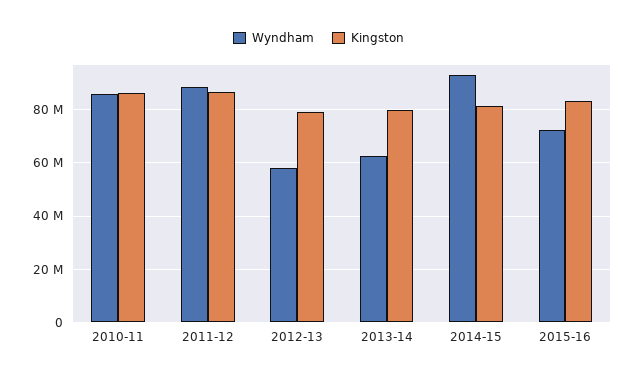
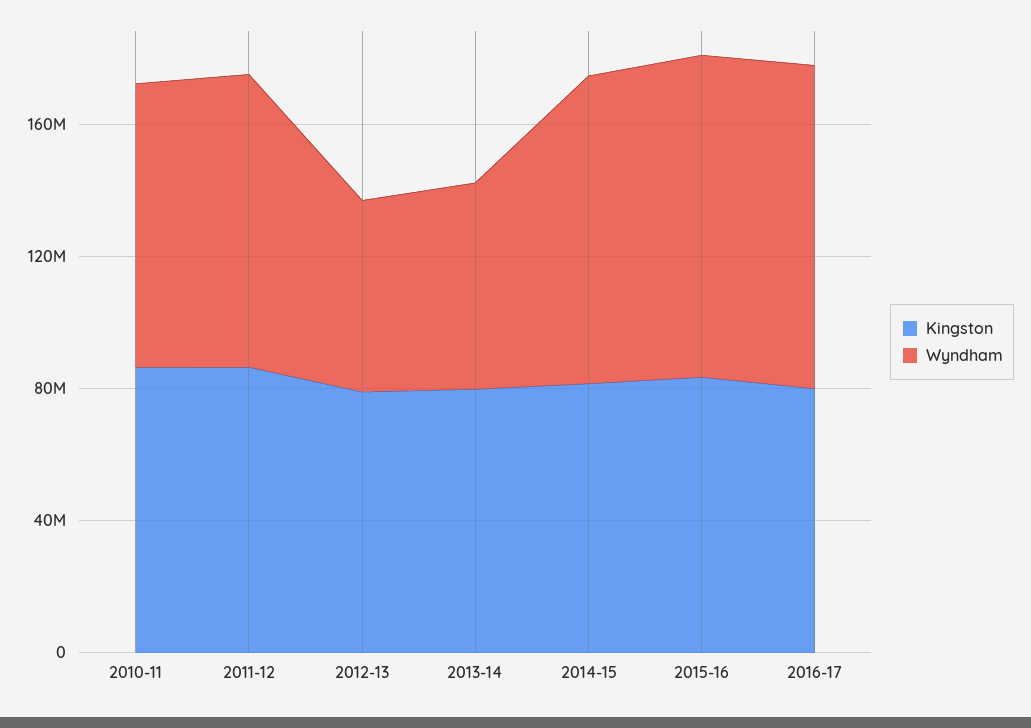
Wyndham, 2015-16: 72500000 -> 100000000
Kingston, 2016-17: none -> 80000000
Wyndham, 2016-17: none -> 100000000

